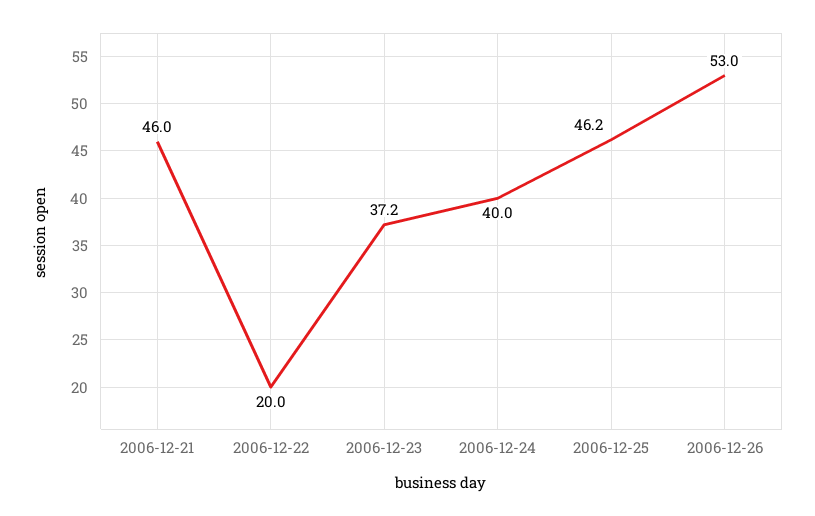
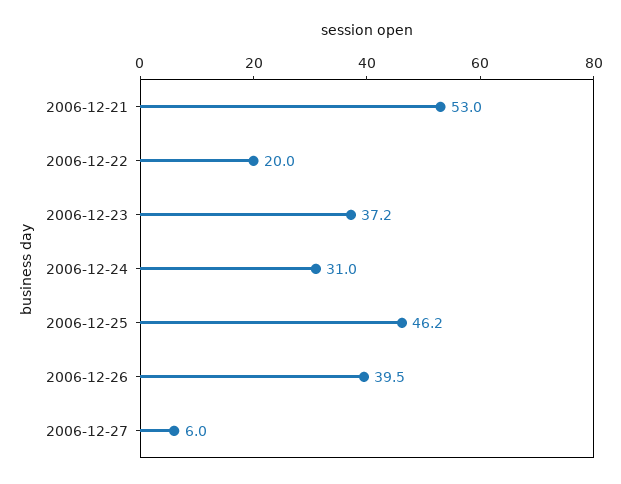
2006-12-21: 46 -> 53
2006-12-24: 40 -> 31
2006-12-26: 53 -> 39.5
2006-12-27: none -> 6

